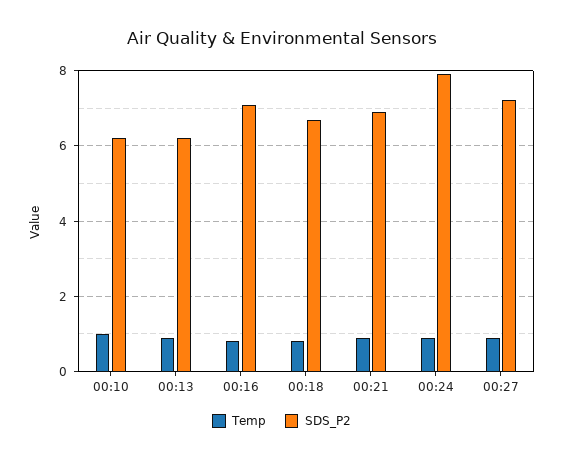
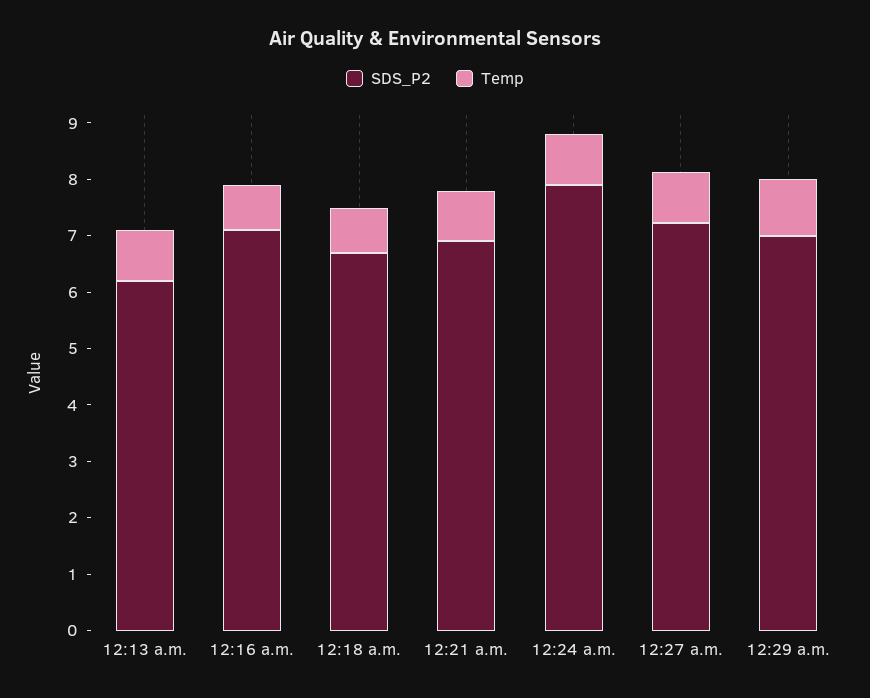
Temp, 00:10: 1 -> none
SDS_P2, 00:10: 6.2 -> none
SDS_P2, 12:29 a.m.: none -> 7
Temp, 12:29 a.m.: none -> 1

